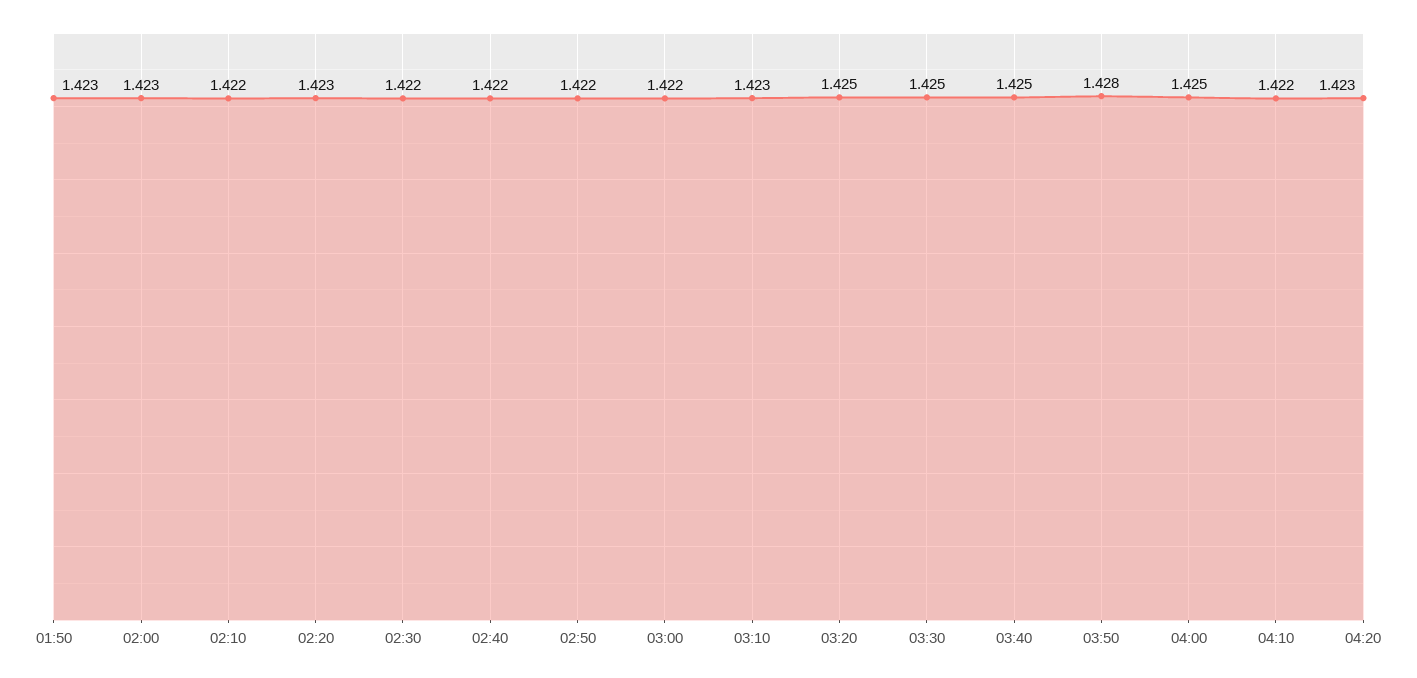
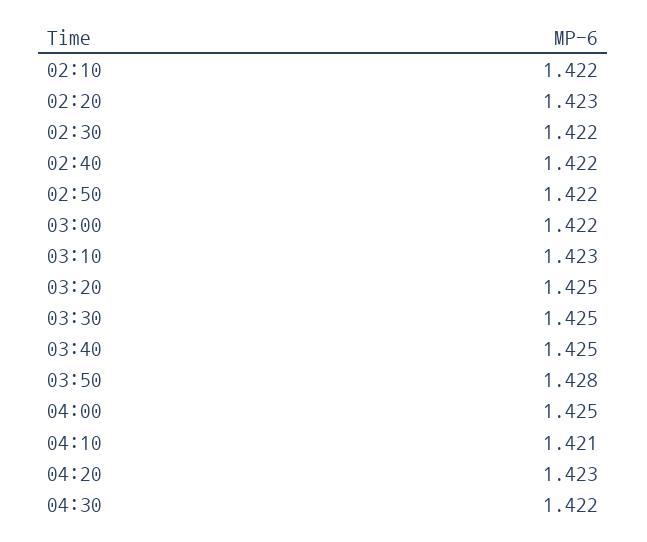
01:50: 1.423 -> none
02:00: 1.423 -> none
04:10: 1.422 -> 1.421
04:30: none -> 1.422

